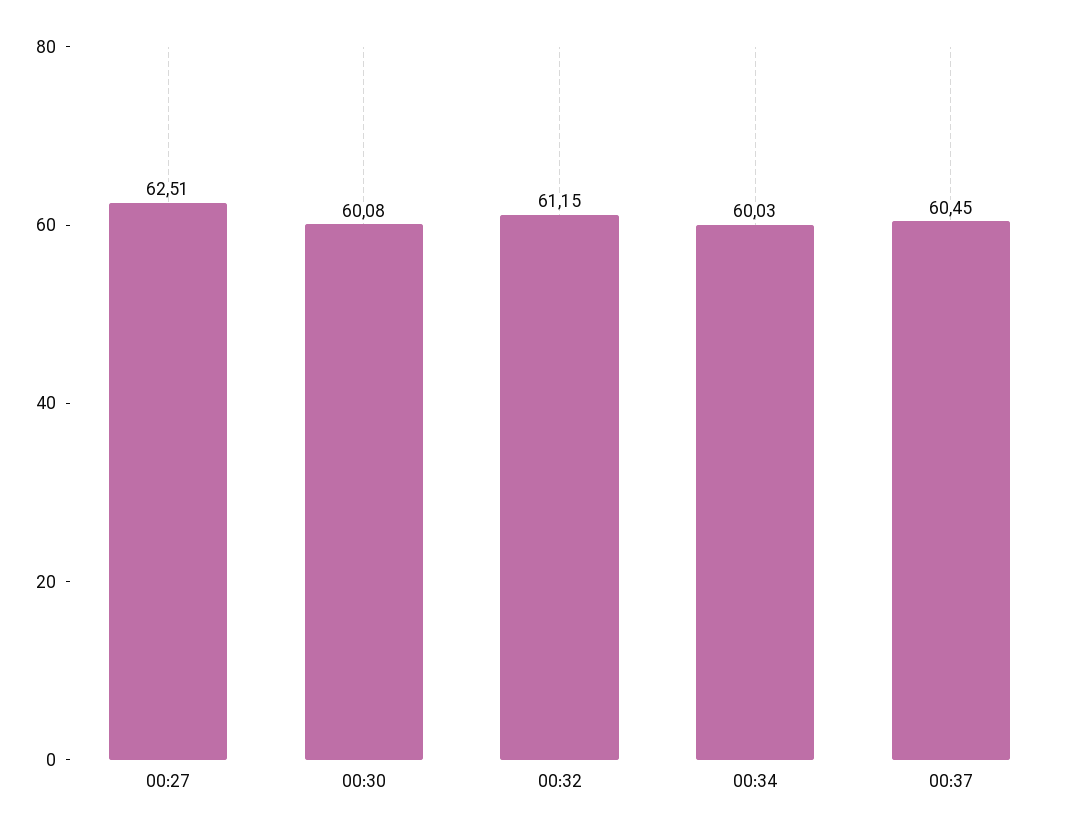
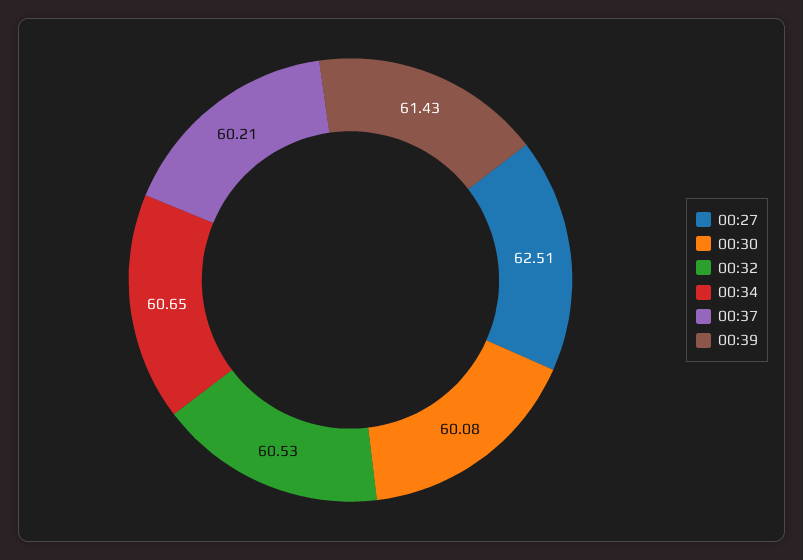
00:32: 61.15 -> 60.53
00:34: 60.03 -> 60.65
00:37: 60.45 -> 60.21
00:39: none -> 61.43

